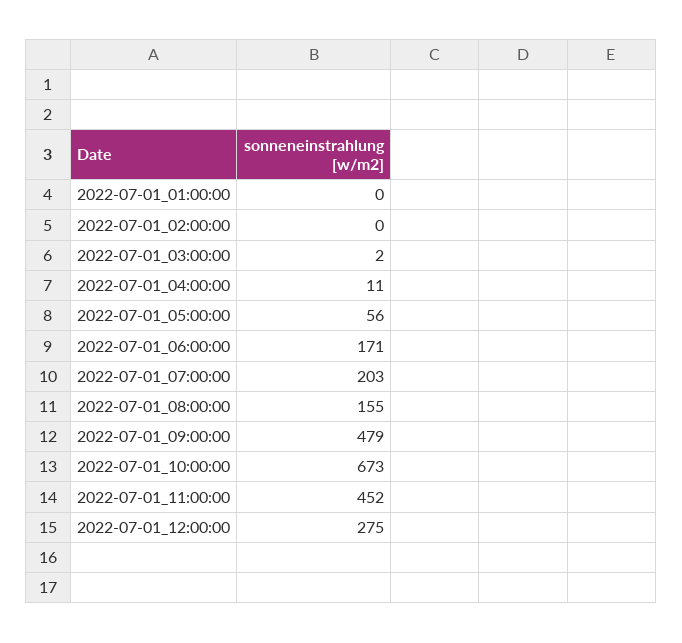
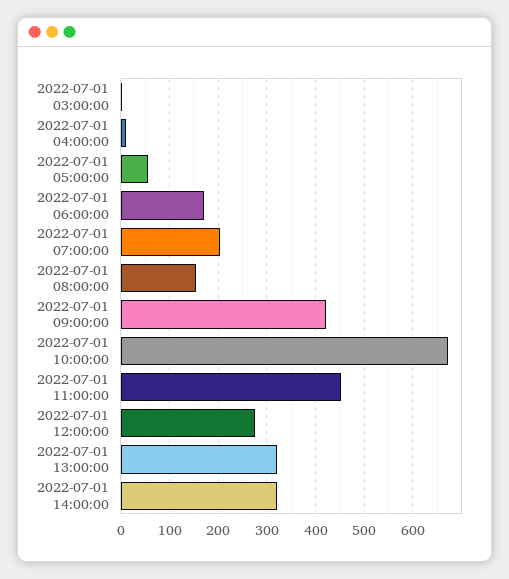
2022-07-01_01:00:00: 0 -> none
2022-07-01_02:00:00: 0 -> none
2022-07-01_09:00:00: 479 -> 420
2022-07-01 13:00:00: none -> 320
2022-07-01 14:00:00: none -> 320

